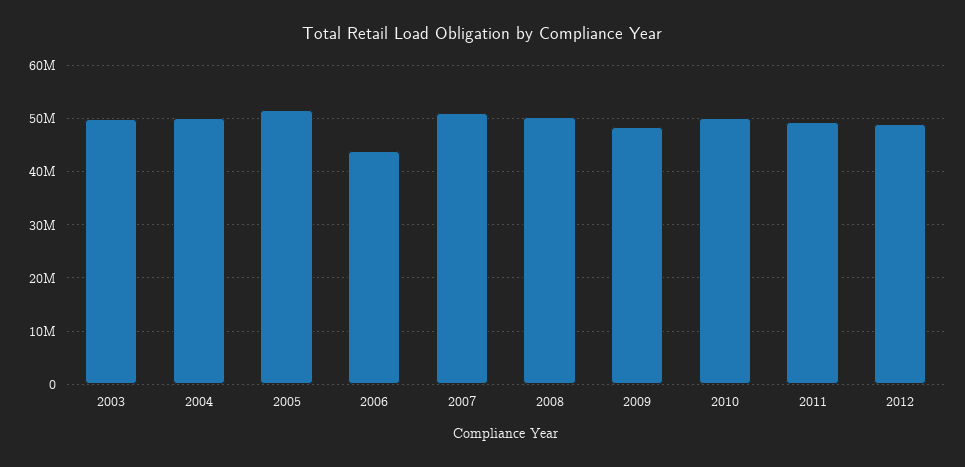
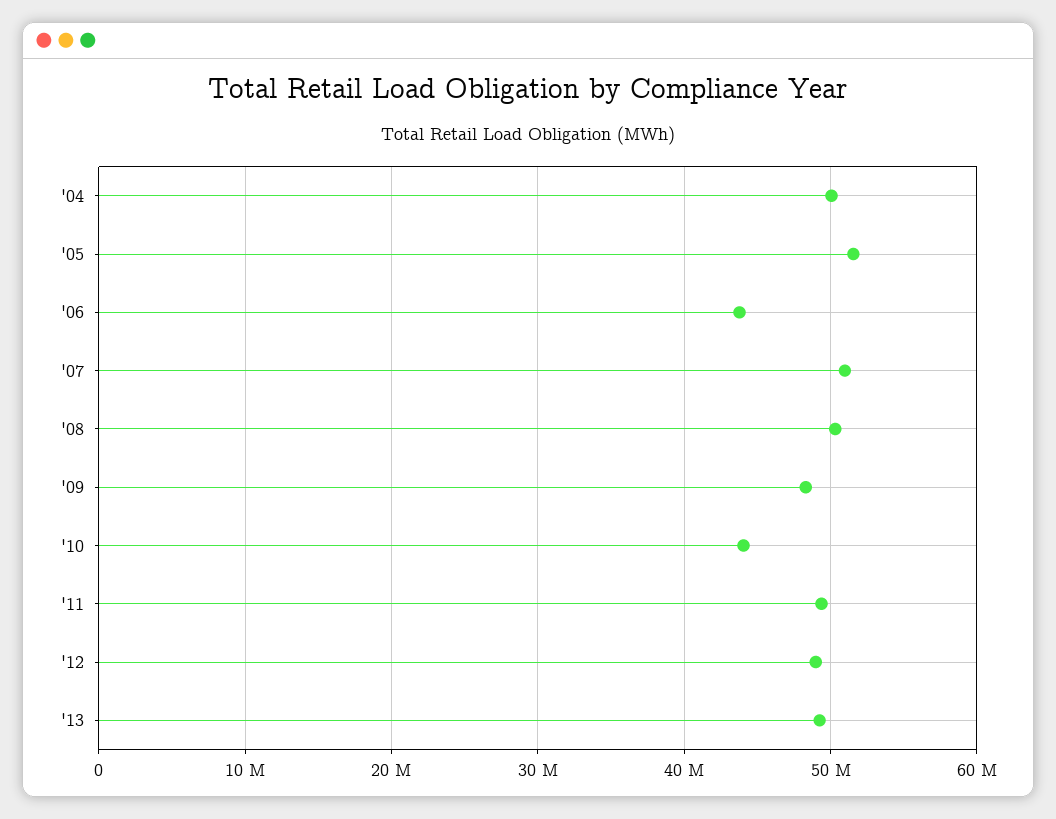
2003: 50000000 -> none
2010: 50000000 -> 44000000
'13: none -> 49000000

